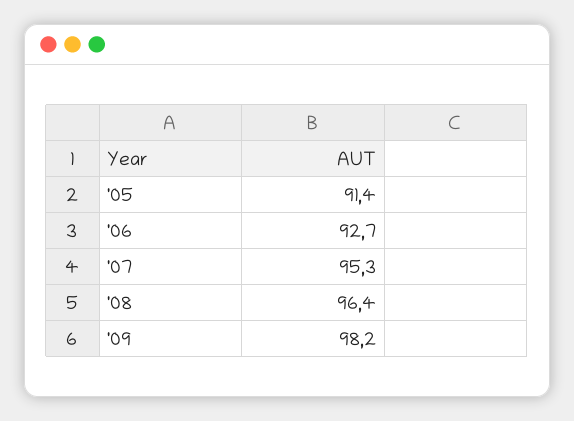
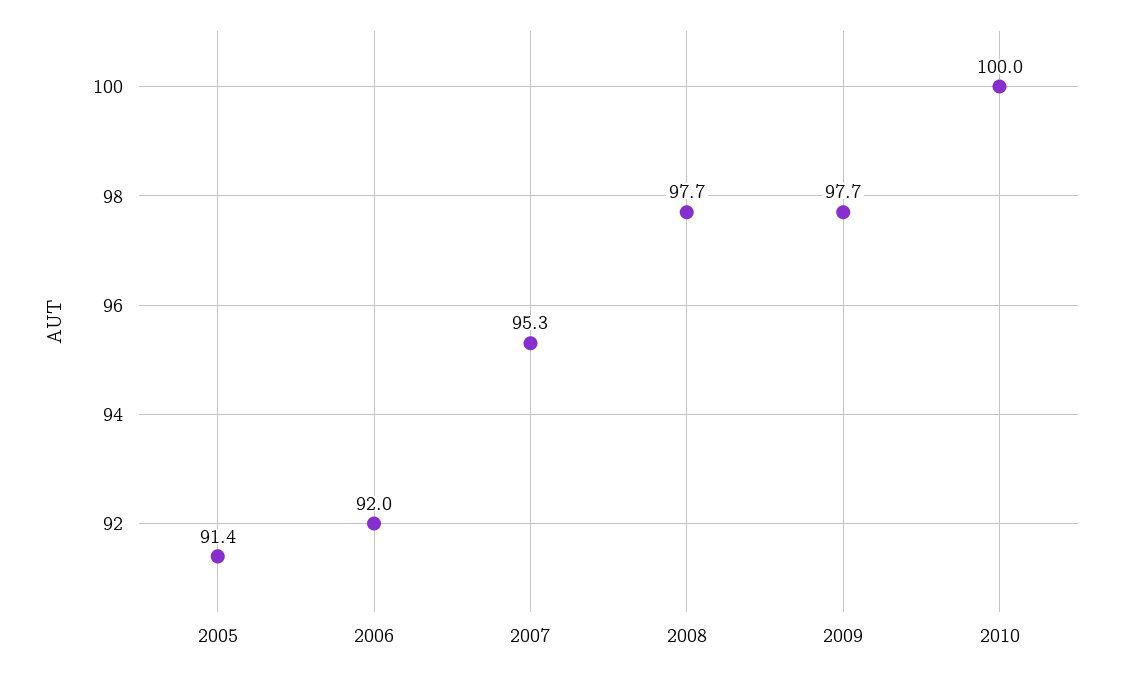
'06: 92.7 -> 92
'08: 96.4 -> 97.7
'09: 98.2 -> 97.7
2010: none -> 100

